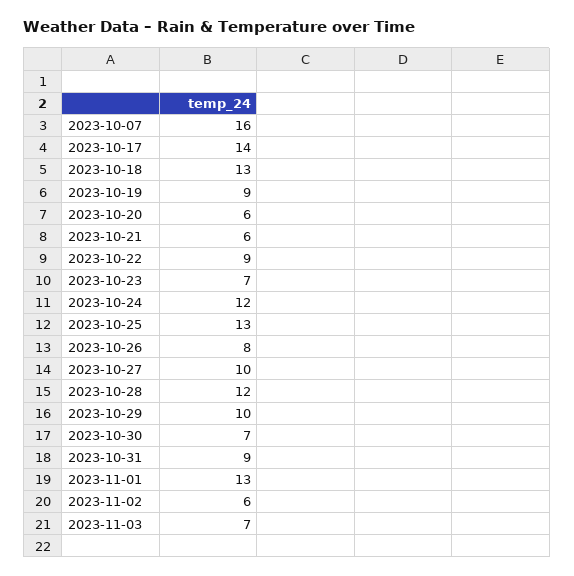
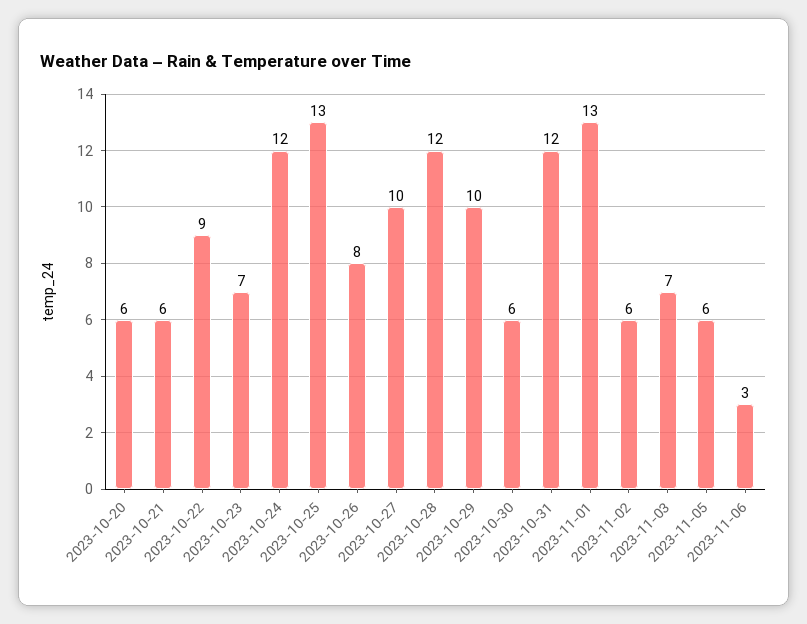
2023-10-07: 16 -> none
2023-10-17: 14 -> none
2023-10-18: 13 -> none
2023-10-19: 9 -> none
2023-10-30: 7 -> 6
2023-10-31: 9 -> 12
2023-11-05: none -> 6
2023-11-06: none -> 3

